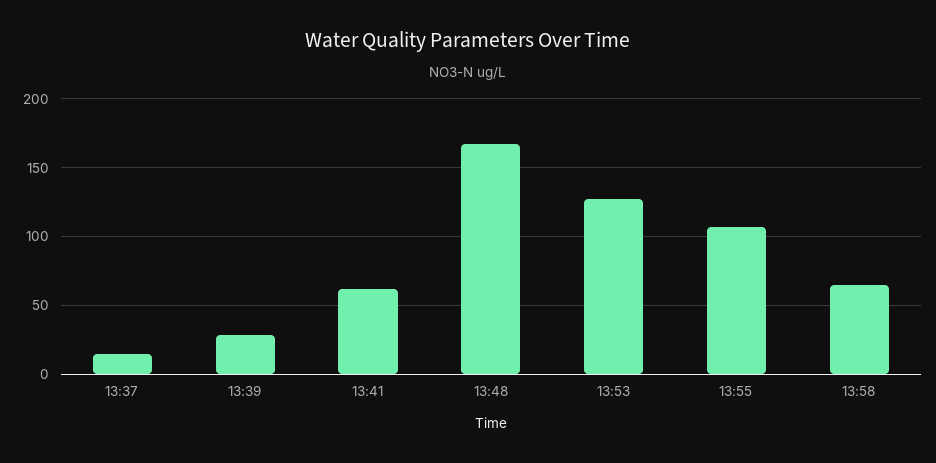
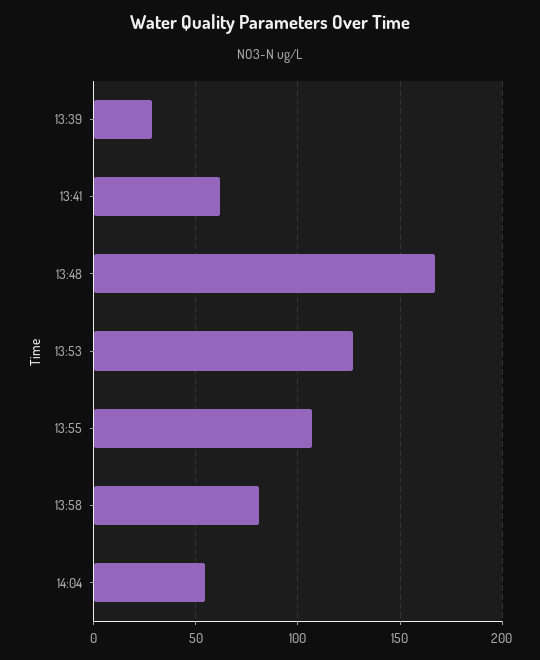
13:37: 15 -> none
13:58: 65 -> 80
14:04: none -> 55

